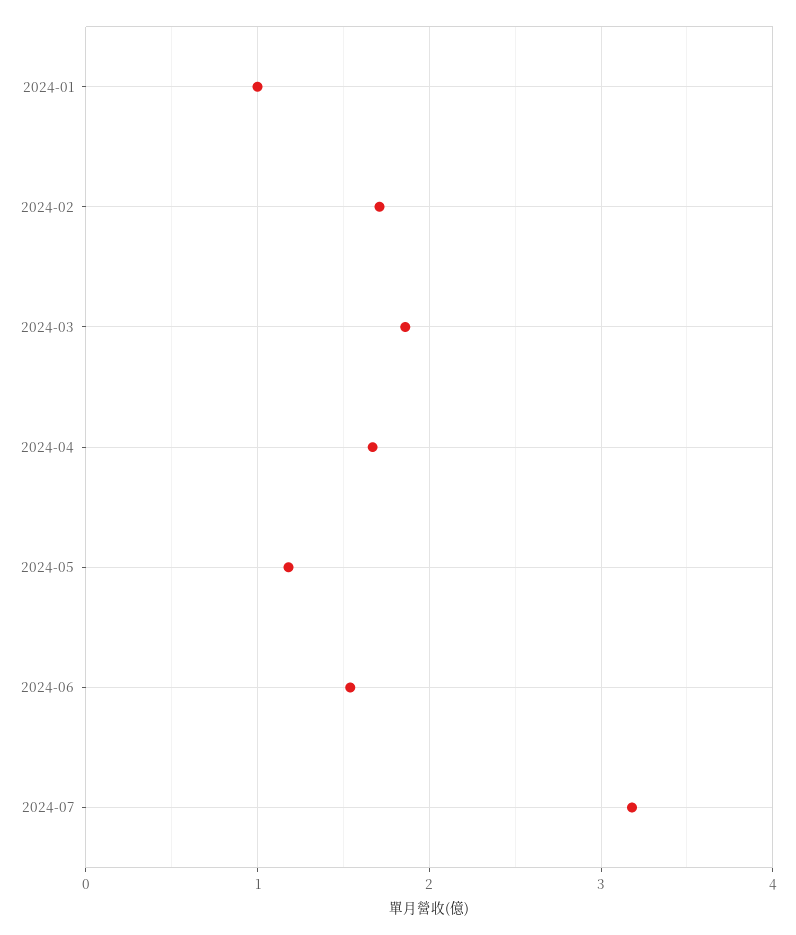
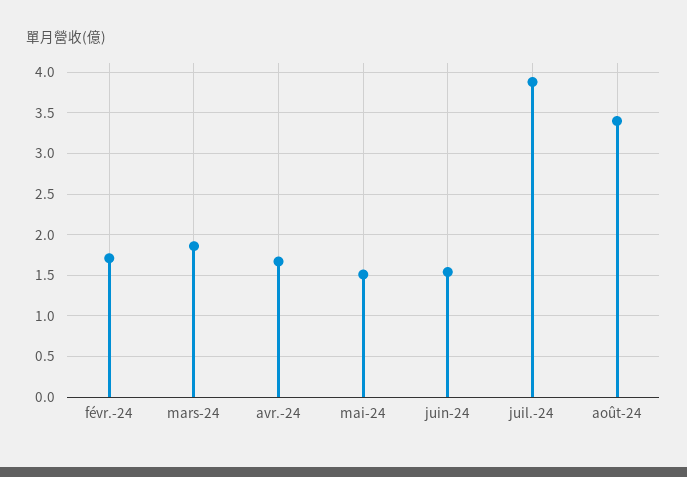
2024-01: 1 -> none
2024-05: 1.2 -> 1.5
2024-07: 3.2 -> 3.9
août-24: none -> 3.4

